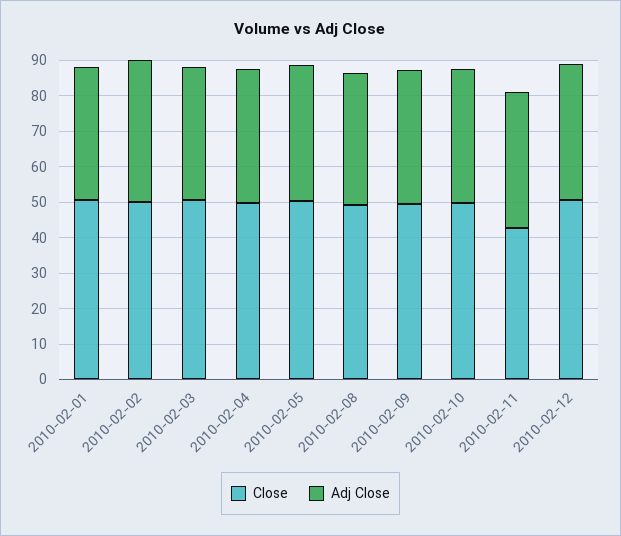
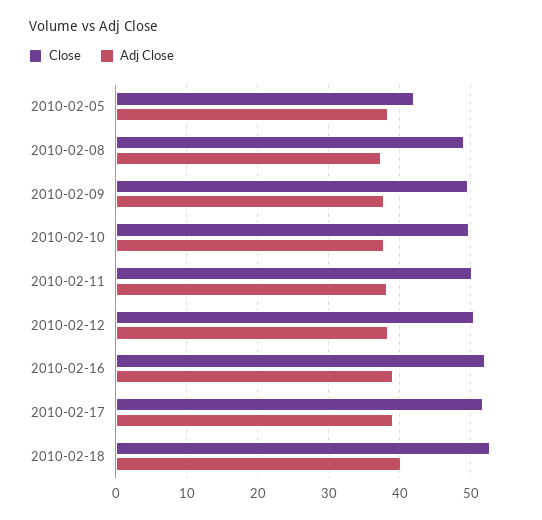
Close, 2010-02-01: 50 -> none
Adj Close, 2010-02-01: 37.5 -> none
Close, 2010-02-02: 50 -> none
Adj Close, 2010-02-02: 40 -> none
Close, 2010-02-03: 50 -> none
Adj Close, 2010-02-03: 37.5 -> none
Close, 2010-02-04: 50 -> none
Adj Close, 2010-02-04: 37.5 -> none
Close, 2010-02-05: 50 -> 42
Close, 2010-02-11: 42.5 -> 50
Close, 2010-02-16: none -> 52
Adj Close, 2010-02-16: none -> 39
Close, 2010-02-17: none -> 52
Adj Close, 2010-02-17: none -> 39
Close, 2010-02-18: none -> 53
Adj Close, 2010-02-18: none -> 40

